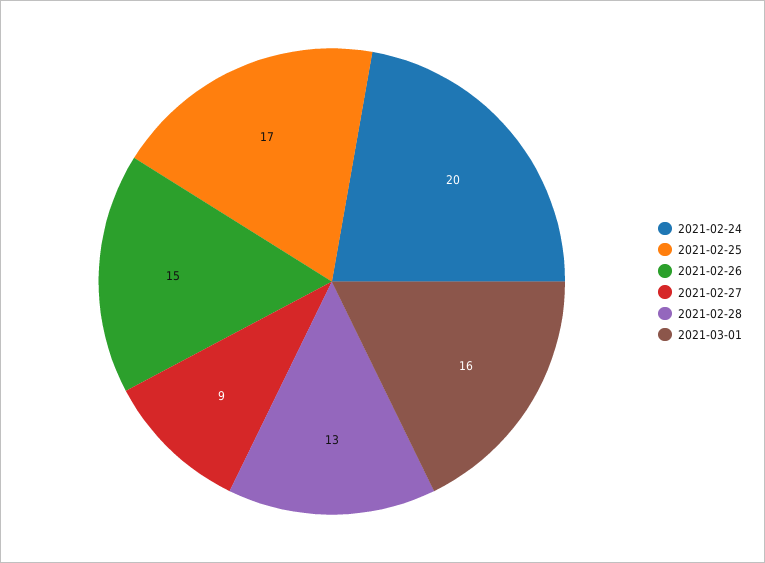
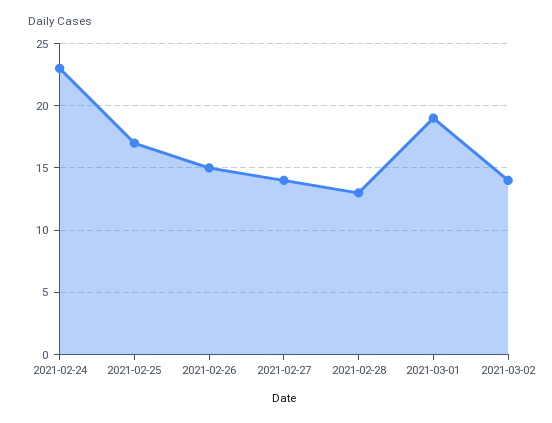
2021-02-24: 20 -> 23
2021-02-27: 9 -> 14
2021-03-01: 16 -> 19
2021-03-02: none -> 14

